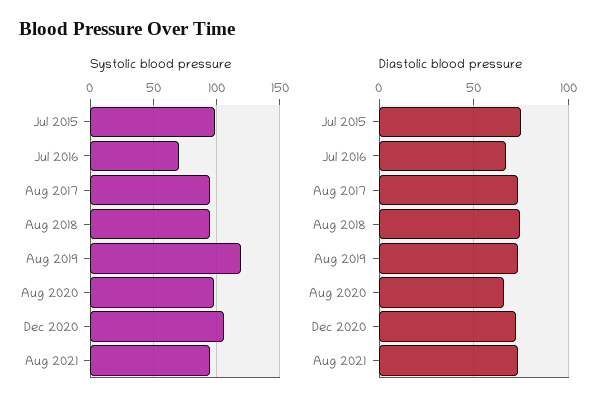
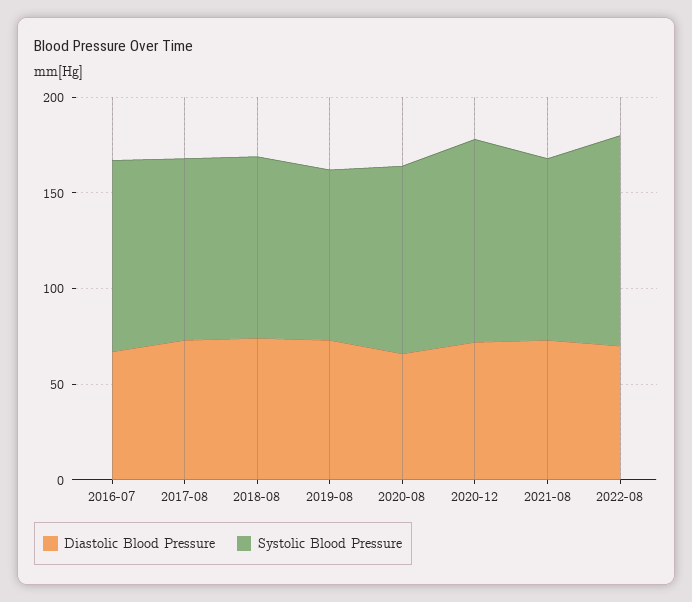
Systolic blood pressure, Jul 2015: 100 -> none
Systolic blood pressure, Jul 2016: 70 -> 100
Systolic blood pressure, Aug 2019: 120 -> 90
Diastolic blood pressure, Jul 2015: 75 -> none
Diastolic blood pressure, 2022-08: none -> 70
Systolic blood pressure, 2022-08: none -> 110

